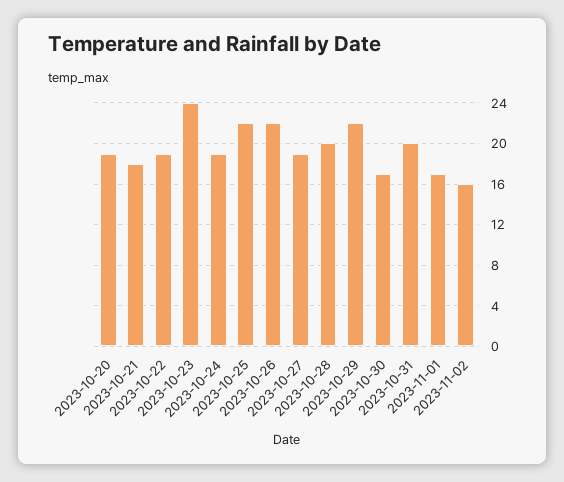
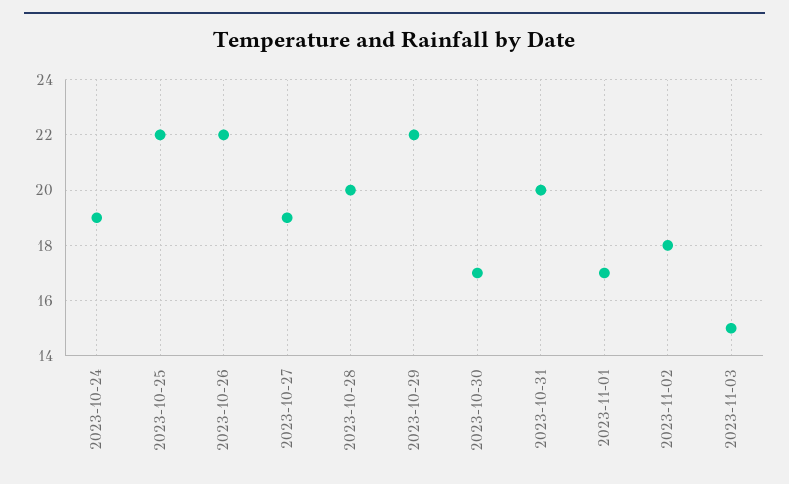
2023-10-20: 19 -> none
2023-10-21: 18 -> none
2023-10-22: 19 -> none
2023-10-23: 24 -> none
2023-11-02: 16 -> 18
2023-11-03: none -> 15

